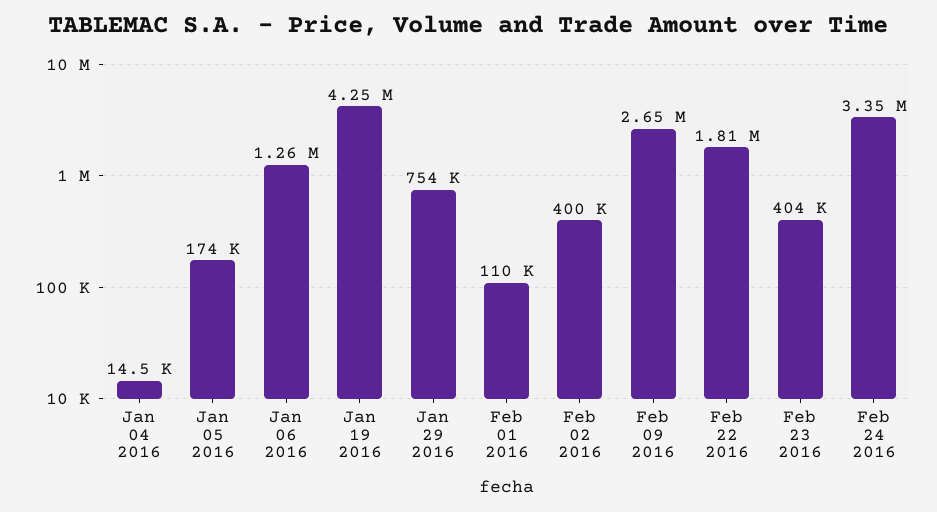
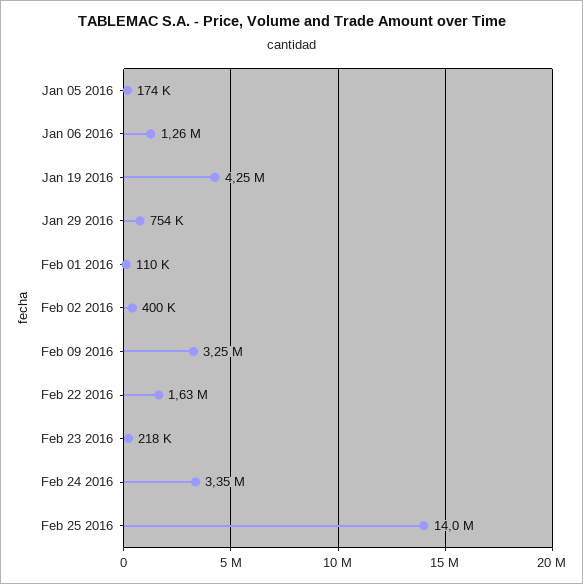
Jan 04 2016: 14500 -> none
Feb 09 2016: 2650000 -> 3250000
Feb 22 2016: 1810000 -> 1630000
Feb 23 2016: 404000 -> 218000
Feb 25 2016: none -> 14000000

